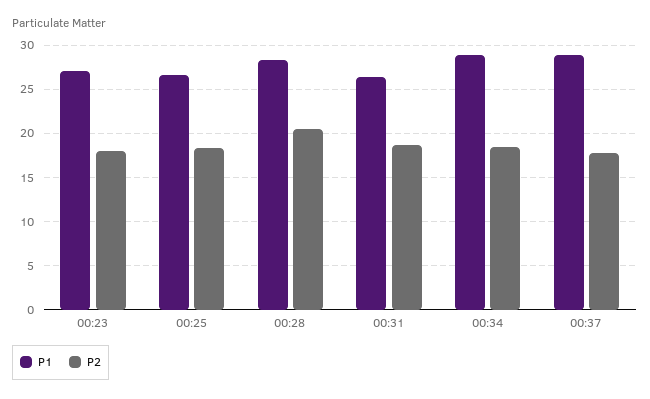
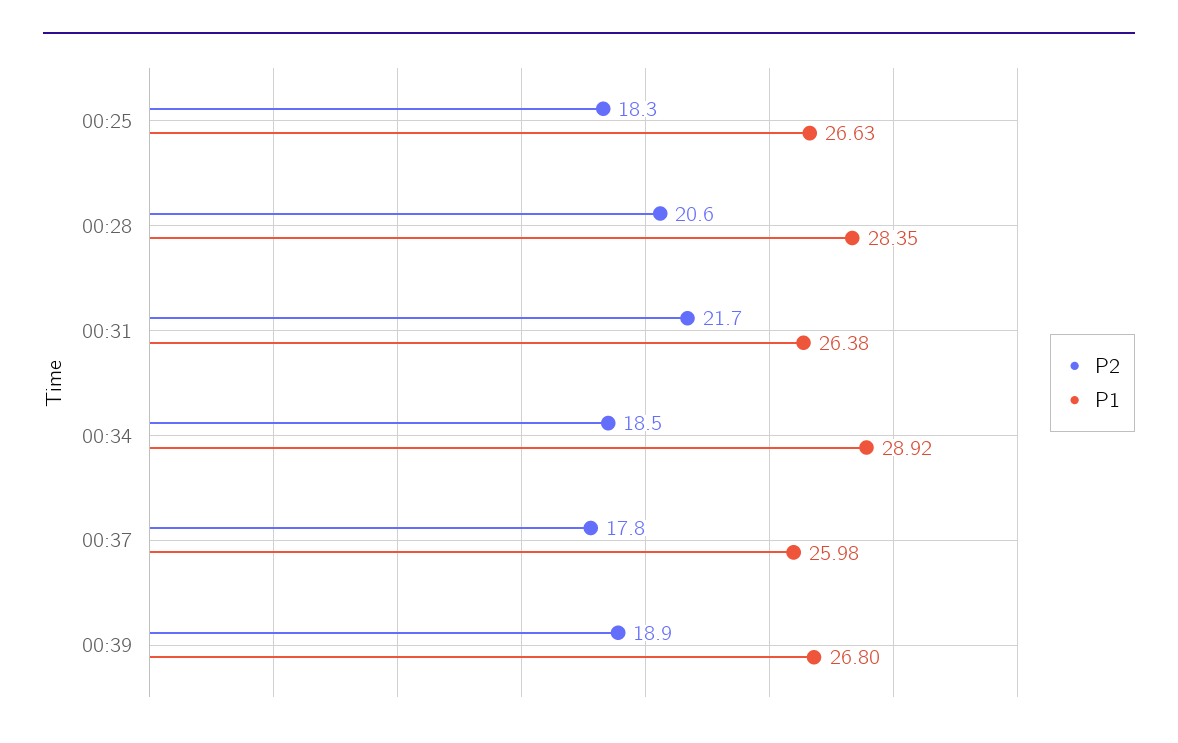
P1, 00:23: 27 -> none
P2, 00:23: 18 -> none
P2, 00:31: 19 -> 21.7
P1, 00:37: 29 -> 25.98
P2, 00:39: none -> 18.9
P1, 00:39: none -> 26.8

